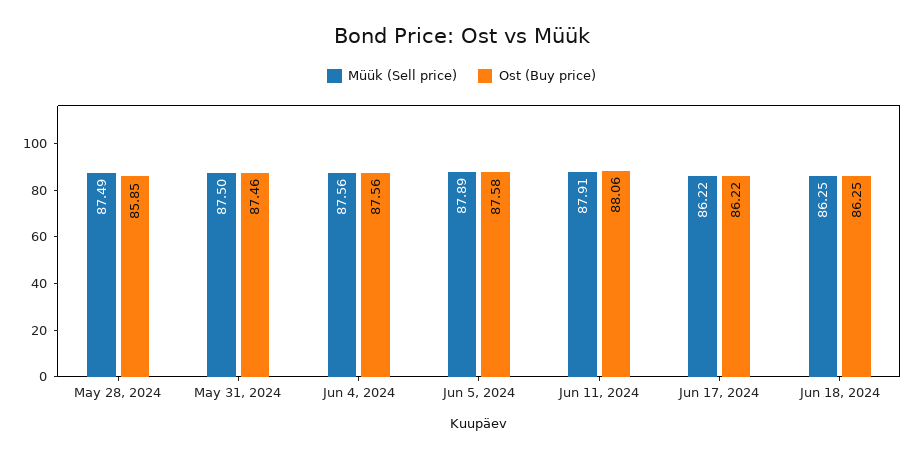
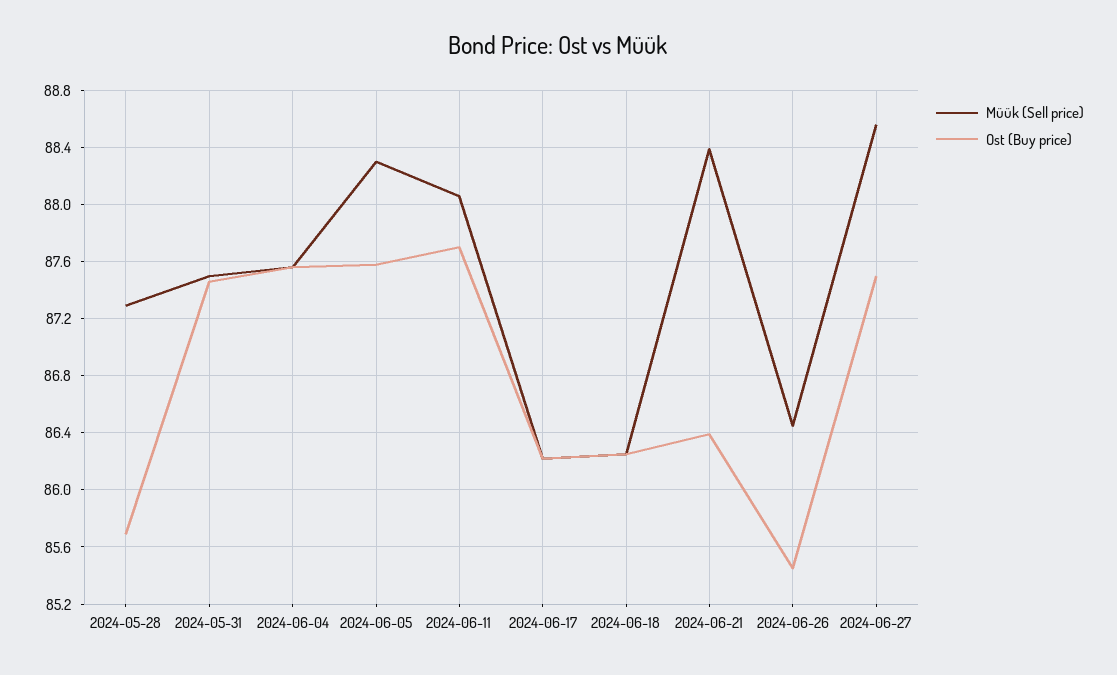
Müük (Sell price), May 28, 2024: 87.49 -> 87.3
Ost (Buy price), May 28, 2024: 85.85 -> 85.7
Müük (Sell price), Jun 5, 2024: 87.89 -> 88.3
Müük (Sell price), Jun 11, 2024: 87.91 -> 88.05
Ost (Buy price), Jun 11, 2024: 88.06 -> 87.7
Müük (Sell price), 2024-06-21: none -> 88.4
Ost (Buy price), 2024-06-21: none -> 86.4
Müük (Sell price), 2024-06-26: none -> 86.45
Ost (Buy price), 2024-06-26: none -> 85.45
Müük (Sell price), 2024-06-27: none -> 88.55
Ost (Buy price), 2024-06-27: none -> 87.5

